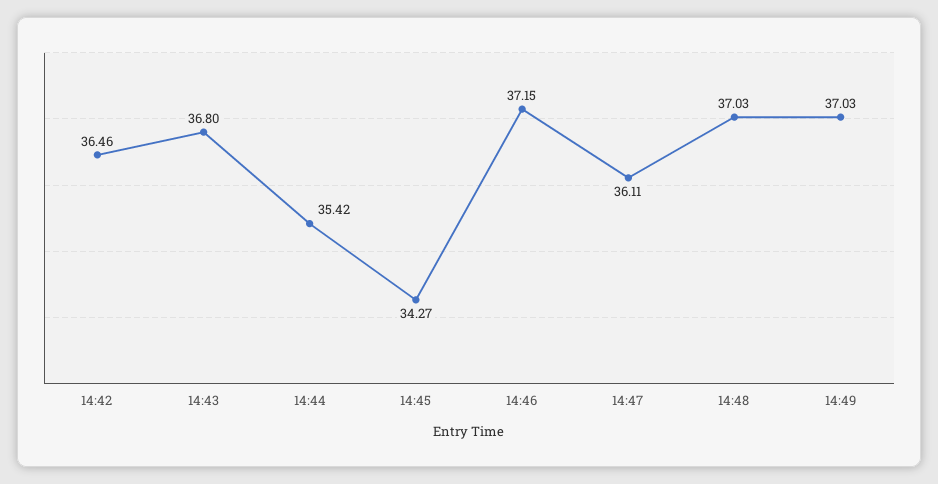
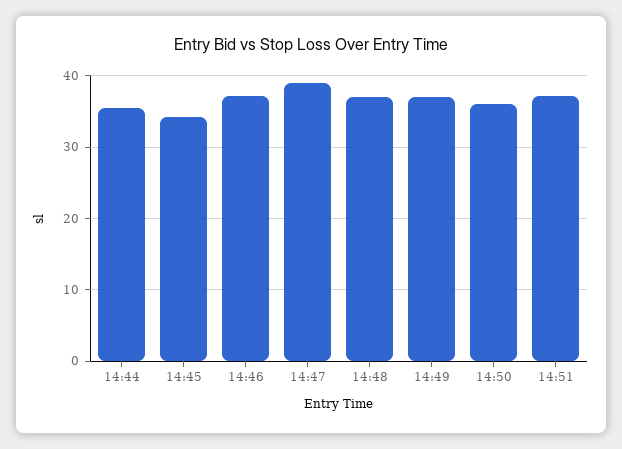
14:42: 36.46 -> none
14:43: 36.8 -> none
14:47: 36.11 -> 39
14:50: none -> 36
14:51: none -> 37

